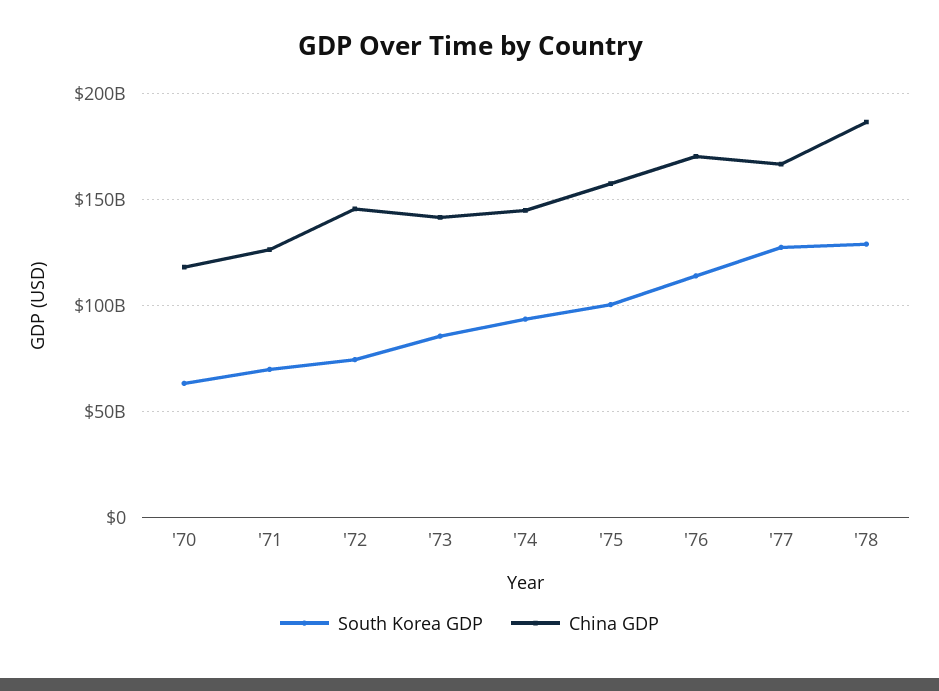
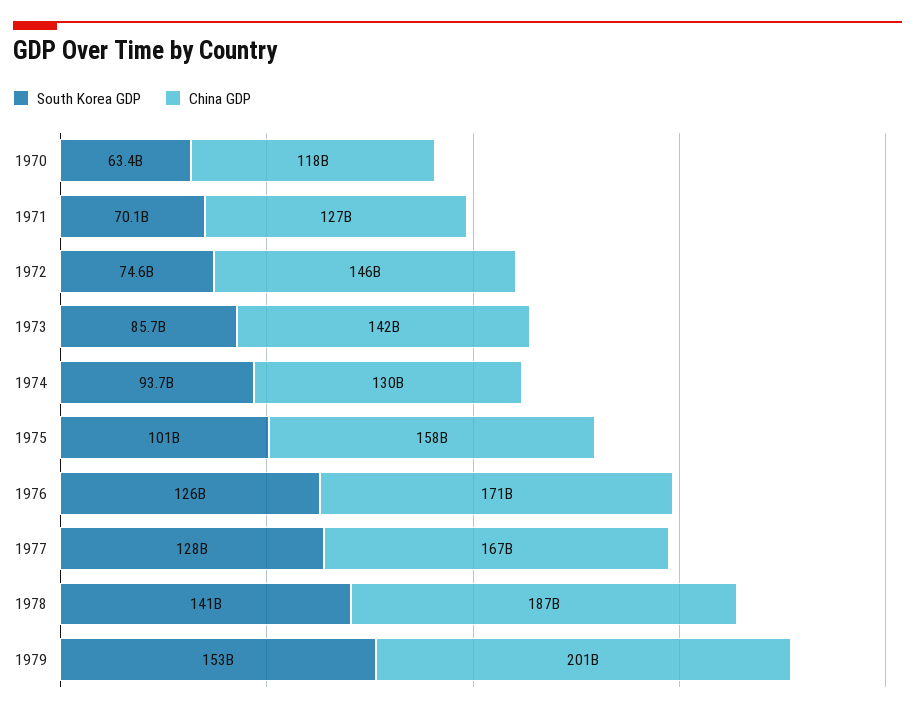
China GDP, '74: 145000000000 -> 130000000000
South Korea GDP, '76: 115000000000 -> 126000000000
South Korea GDP, '78: 130000000000 -> 141000000000
South Korea GDP, 1979: none -> 153000000000
China GDP, 1979: none -> 201000000000

